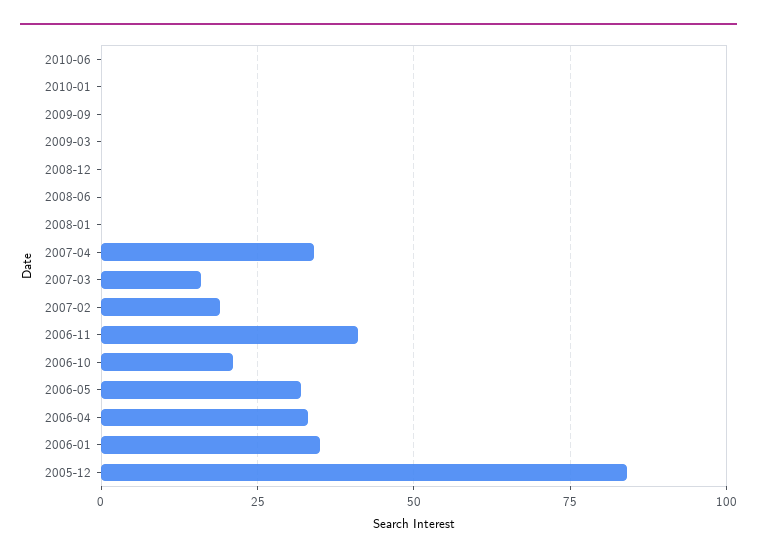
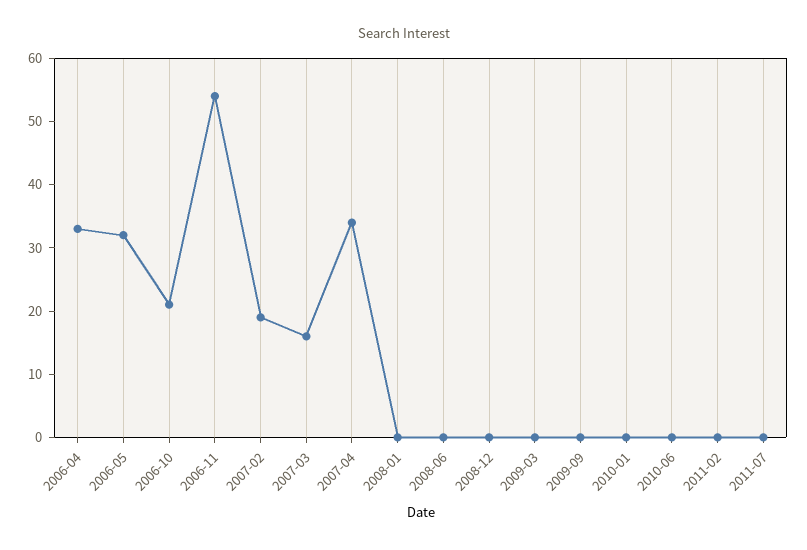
2006-11: 40 -> 55
2006-01: 35 -> none
2005-12: 85 -> none
2011-02: none -> 0
2011-07: none -> 0

